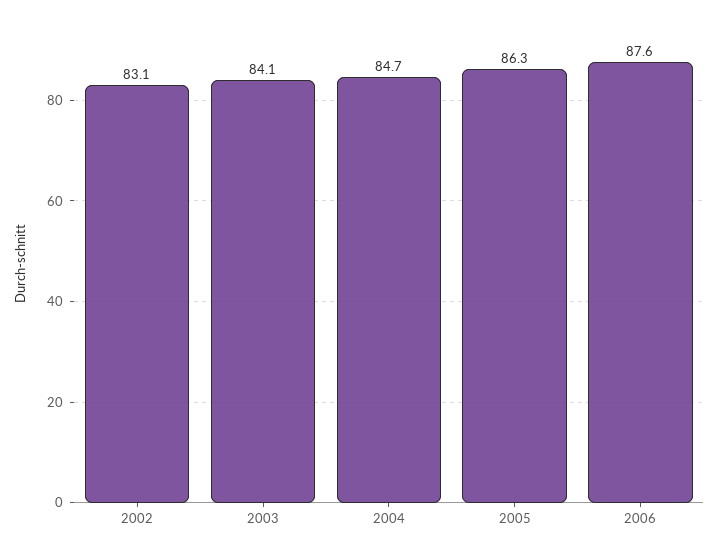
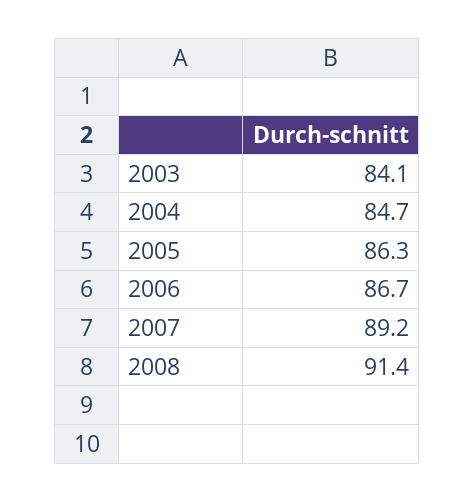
2002: 83.1 -> none
2006: 87.6 -> 86.7
2007: none -> 89.2
2008: none -> 91.4

